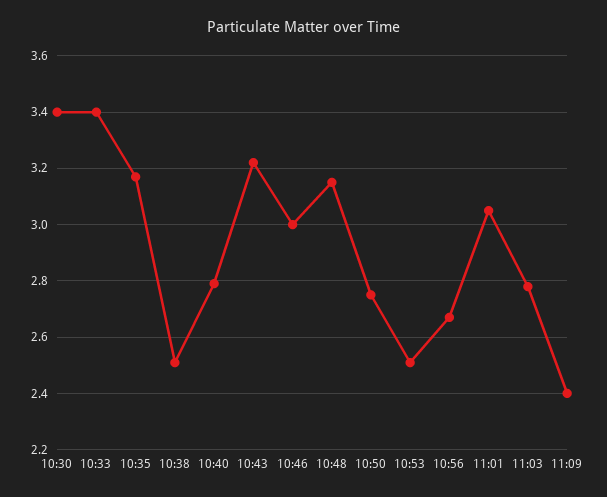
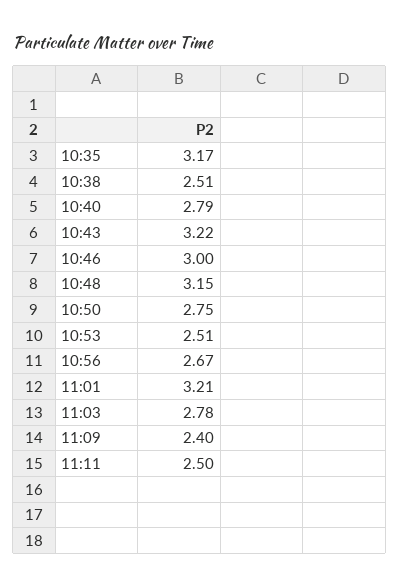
10:30: 3.4 -> none
10:33: 3.4 -> none
11:01: 3.05 -> 3.21
11:11: none -> 2.5

